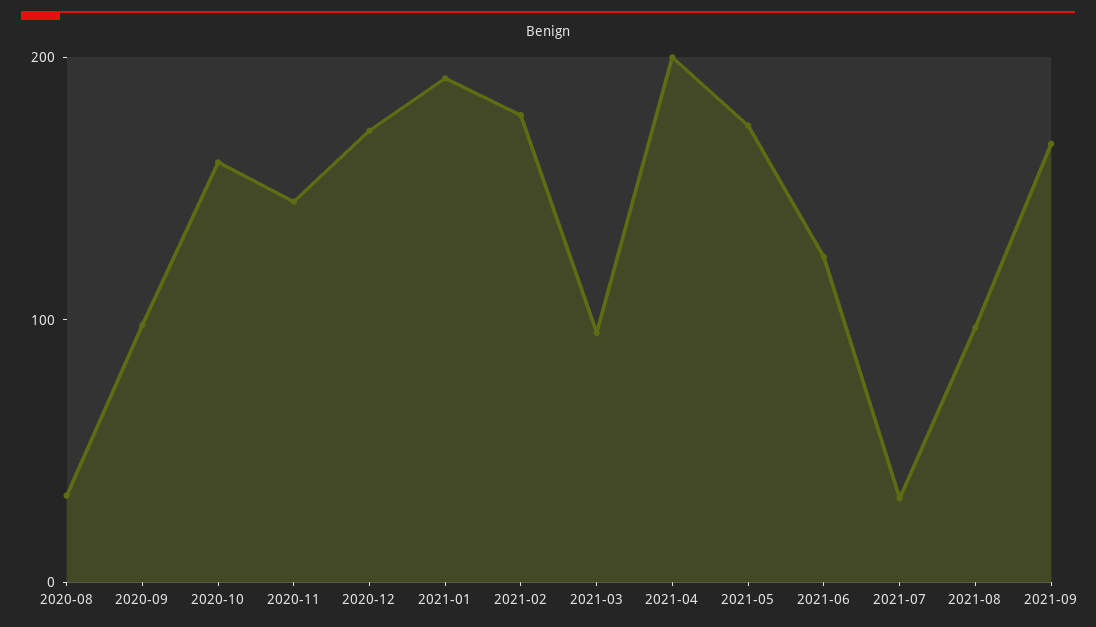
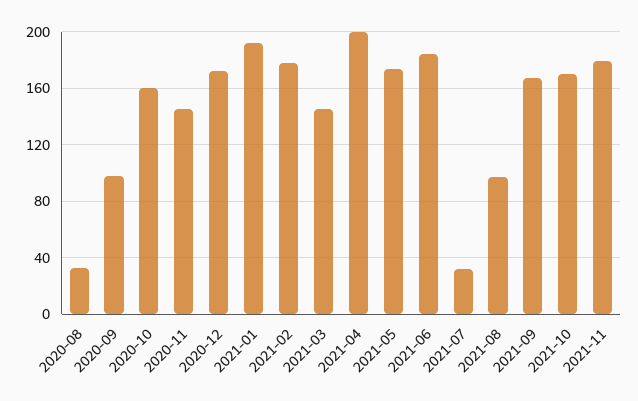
2021-03: 100 -> 145
2021-06: 120 -> 185
2021-10: none -> 170
2021-11: none -> 180

